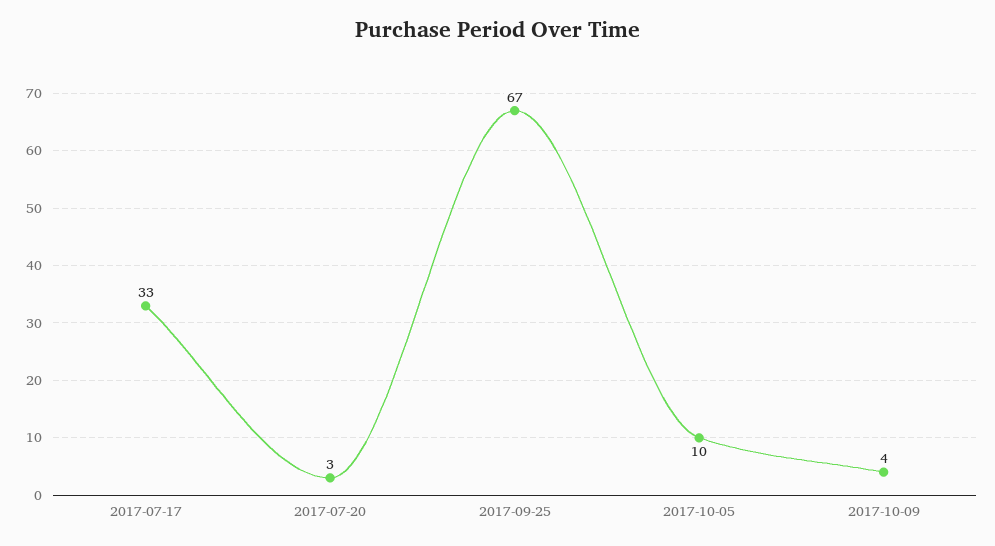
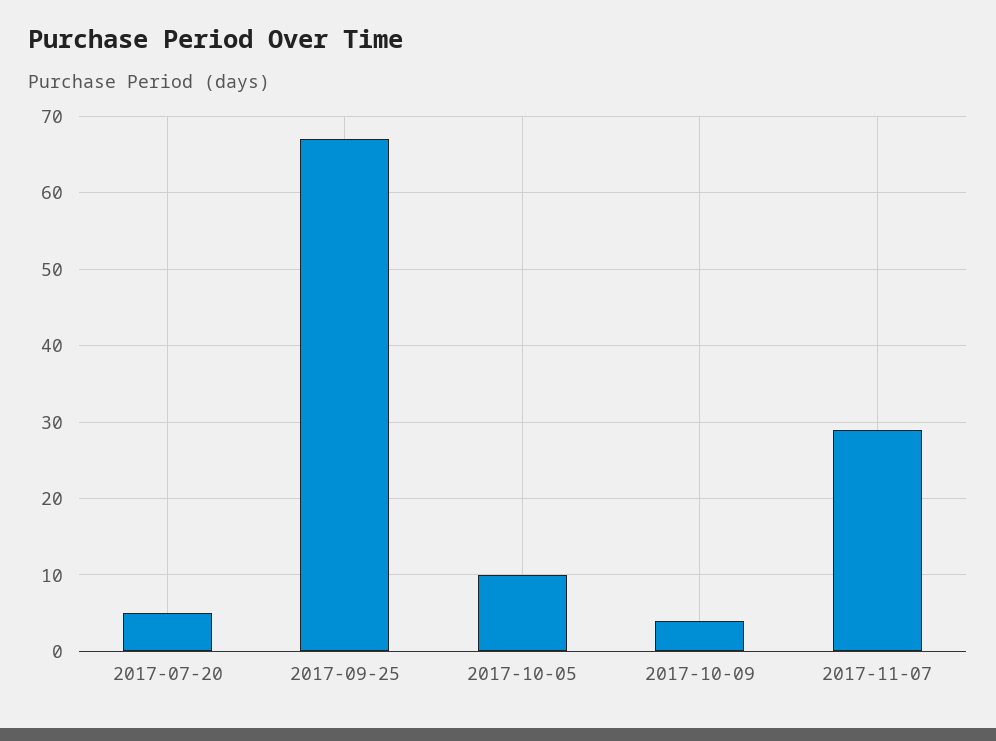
2017-07-17: 33 -> none
2017-07-20: 3 -> 5
2017-11-07: none -> 29

